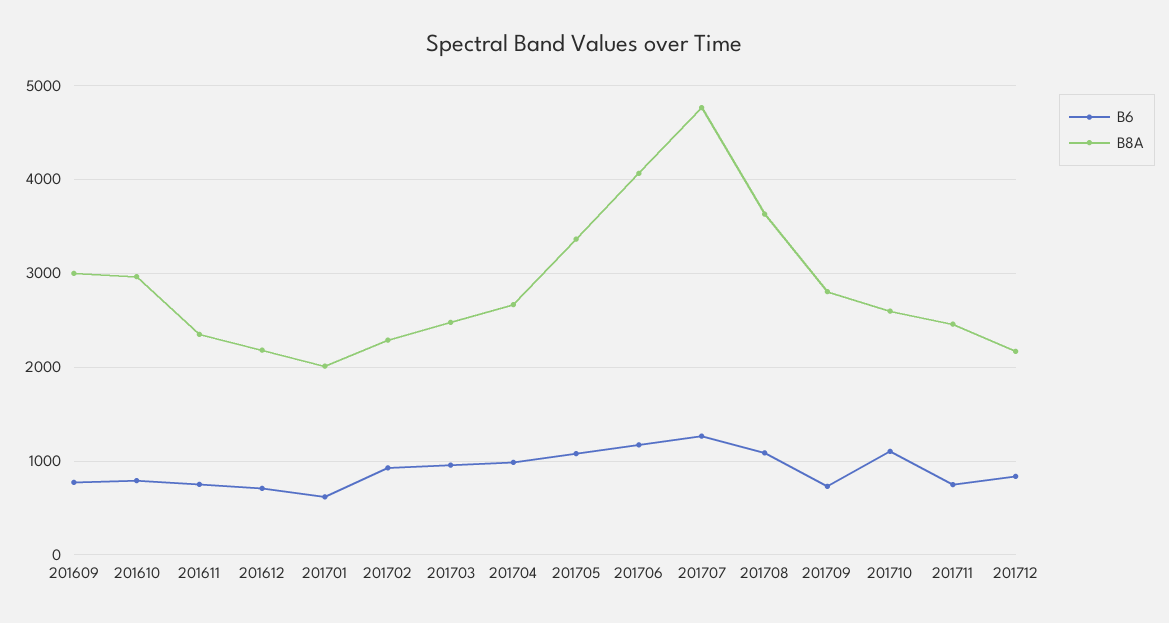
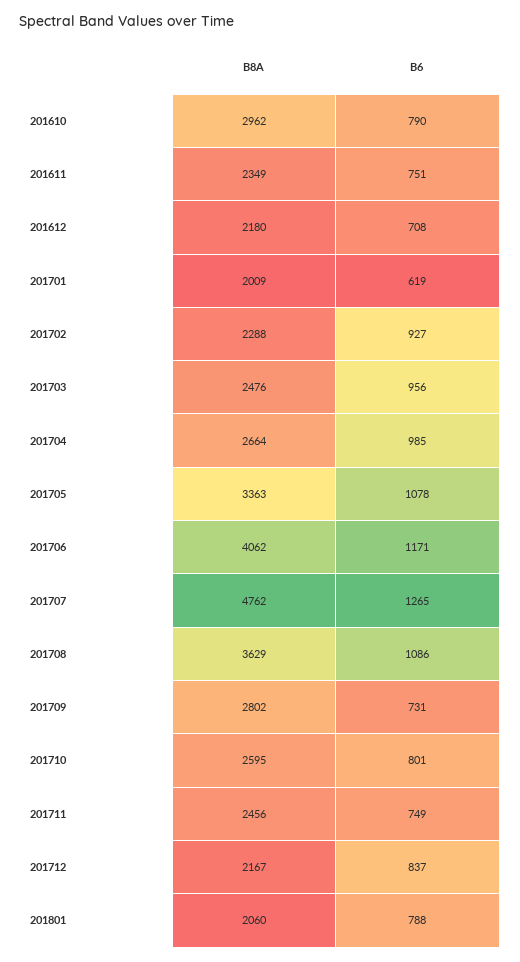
B6, 201609: 800 -> none
B8A, 201609: 3000 -> none
B6, 201710: 1100 -> 801
B8A, 201801: none -> 2060
B6, 201801: none -> 788

